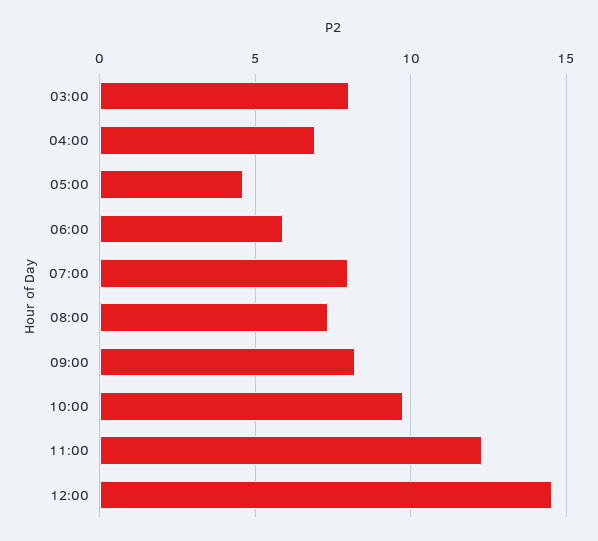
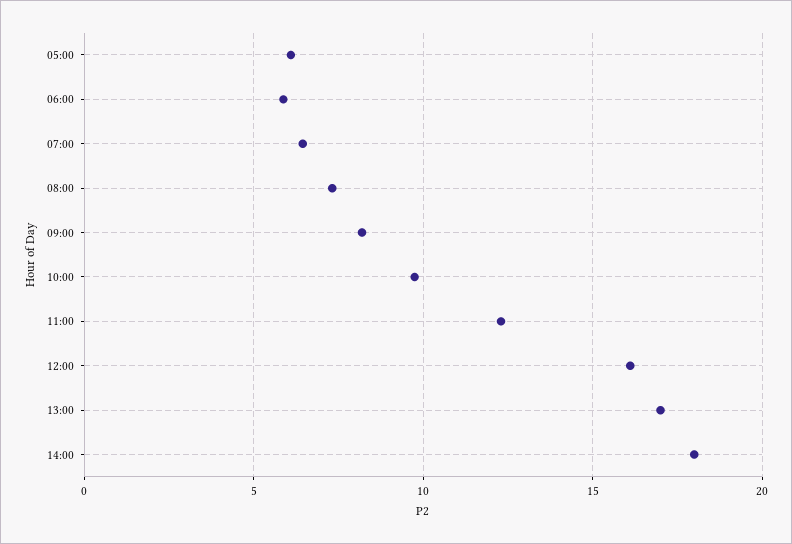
03:00: 8 -> none
04:00: 7 -> none
05:00: 4.5 -> 6
07:00: 8 -> 6.5
12:00: 14.5 -> 16
13:00: none -> 17
14:00: none -> 18

